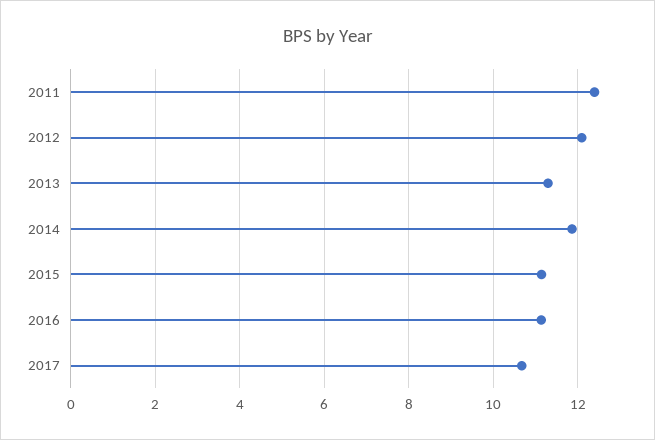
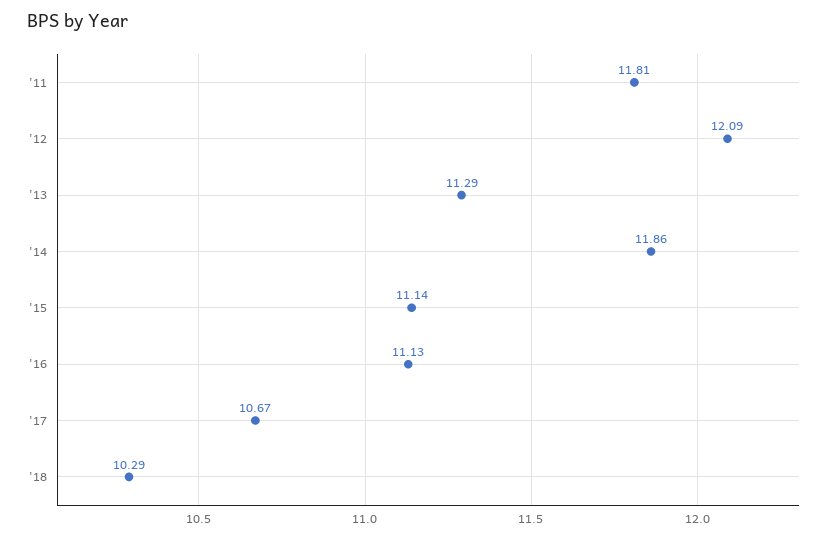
2011: 12.4 -> 11.81
'18: none -> 10.29

